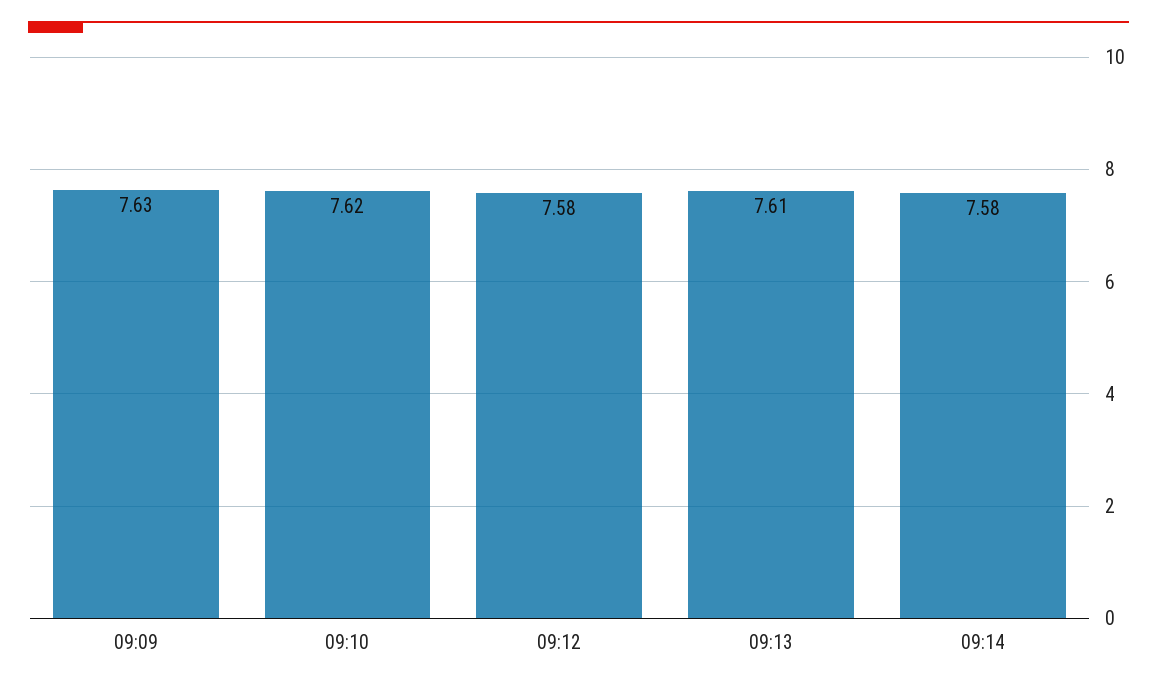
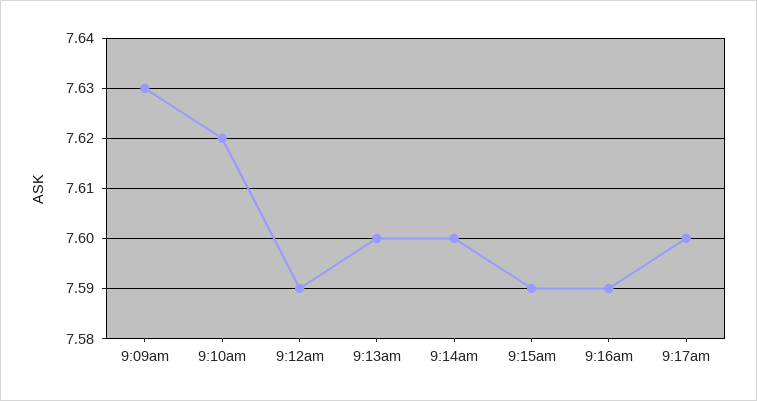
09:12: 7.58 -> 7.59
09:13: 7.61 -> 7.6
09:14: 7.58 -> 7.6
9:15am: none -> 7.59
9:16am: none -> 7.59
9:17am: none -> 7.6

